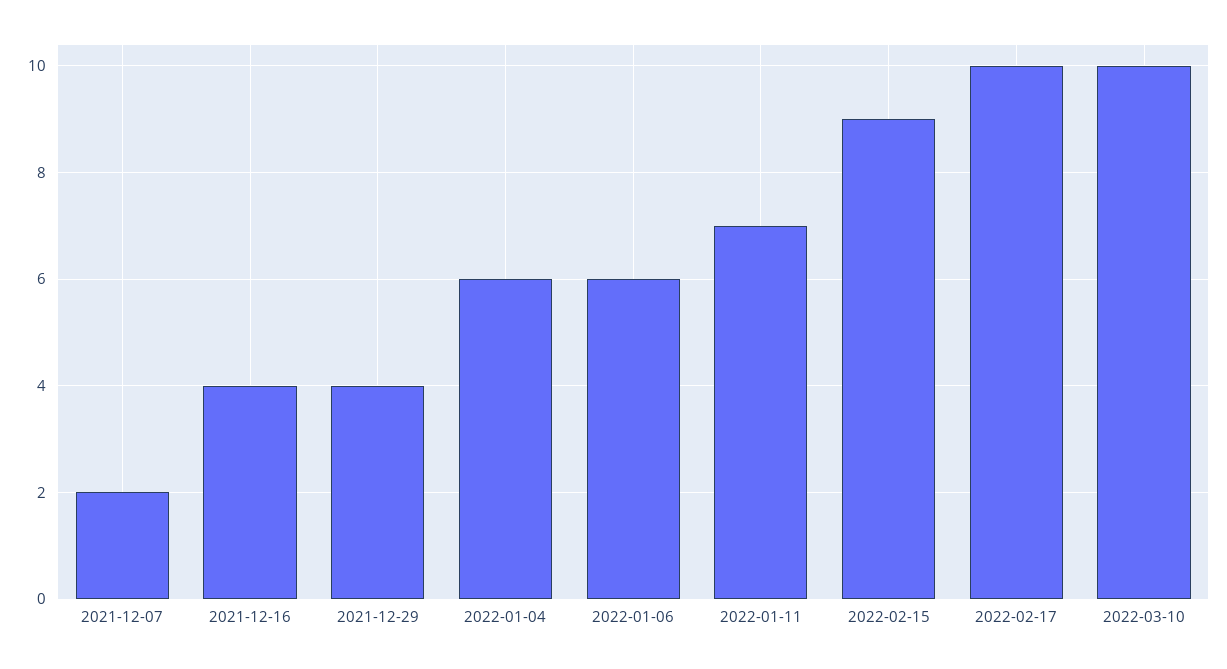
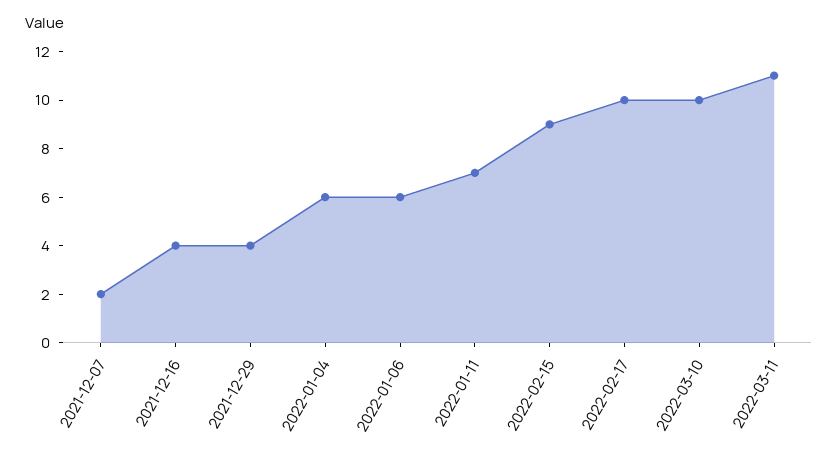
2022-03-11: none -> 11

